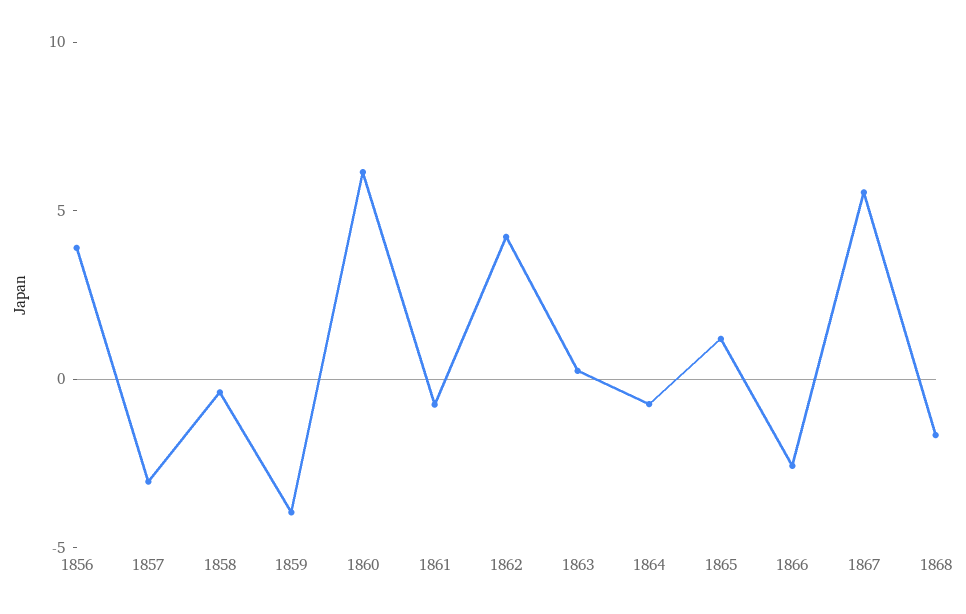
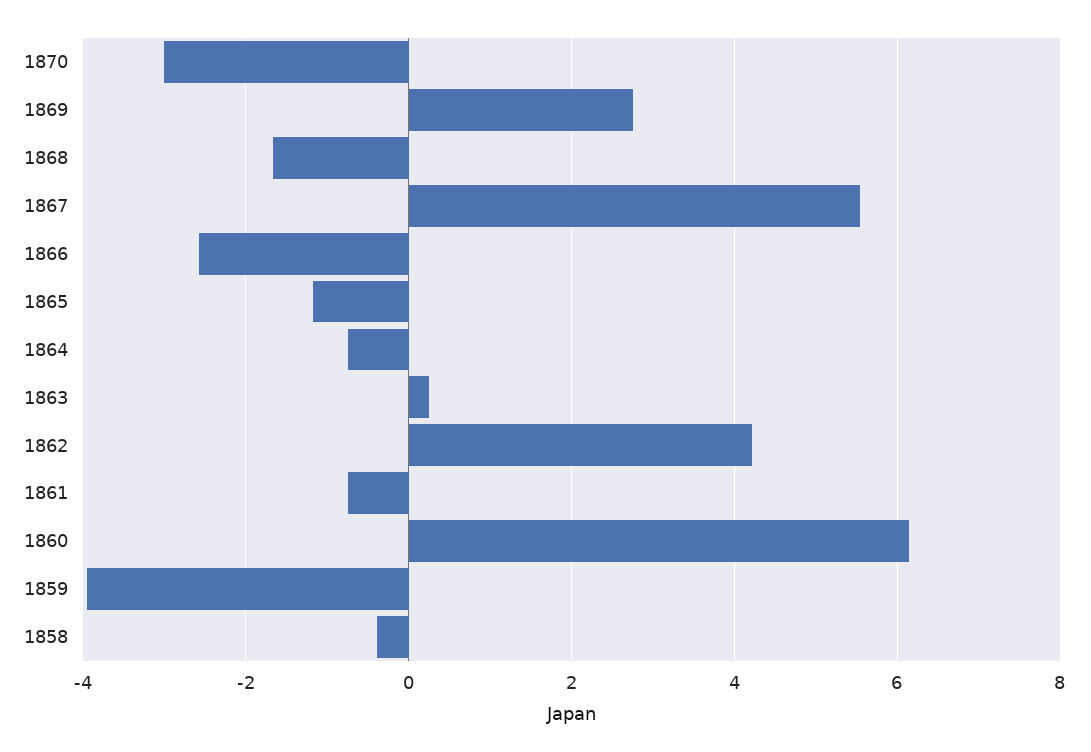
1856: 4 -> none
1857: -3 -> none
1865: 1 -> -1.2
1870: none -> -3
1869: none -> 2.8

